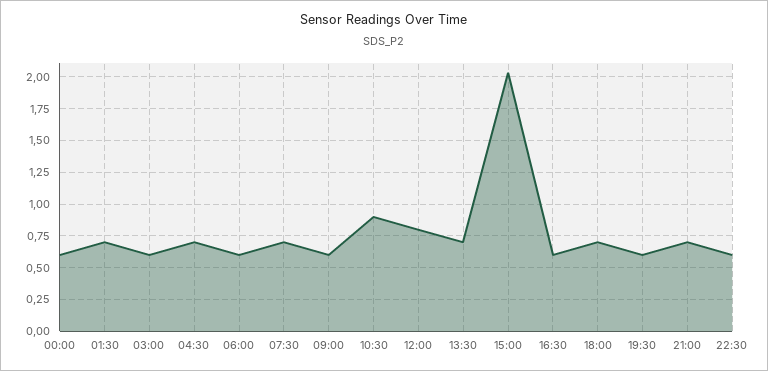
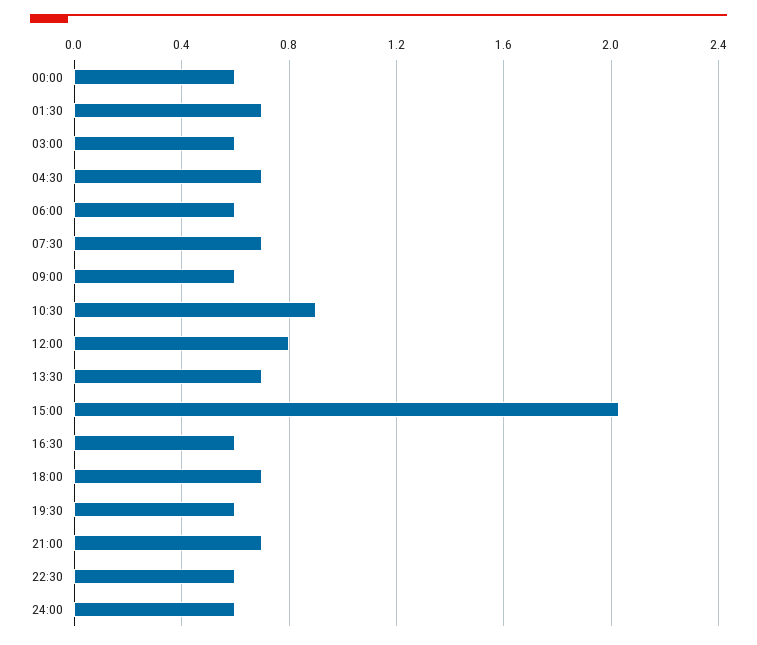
24:00: none -> 0.6

